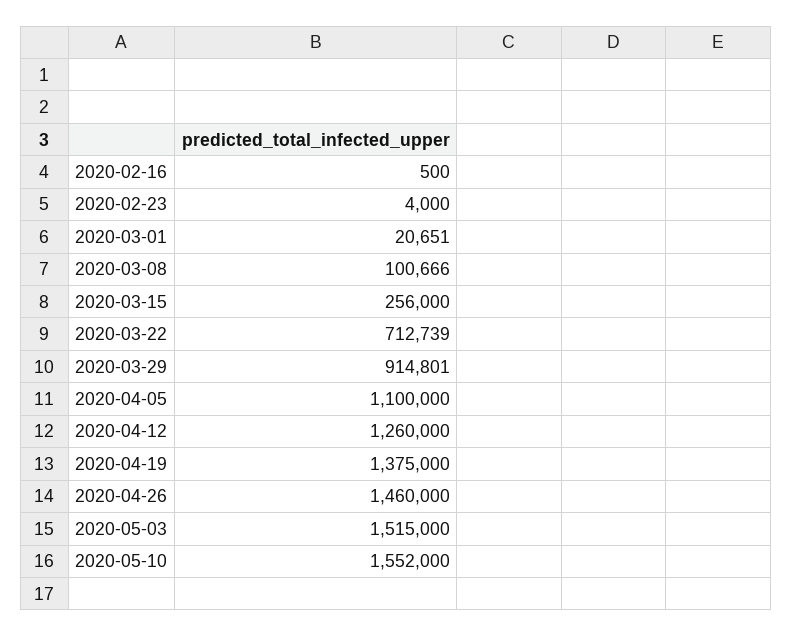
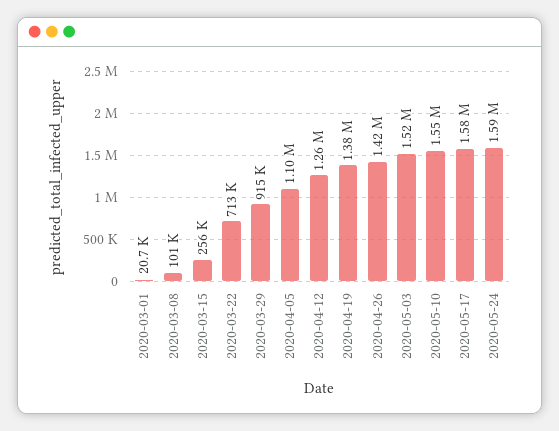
2020-02-16: 500 -> none
2020-02-23: 4000 -> none
2020-04-26: 1460000 -> 1420000
2020-05-17: none -> 1580000
2020-05-24: none -> 1590000

